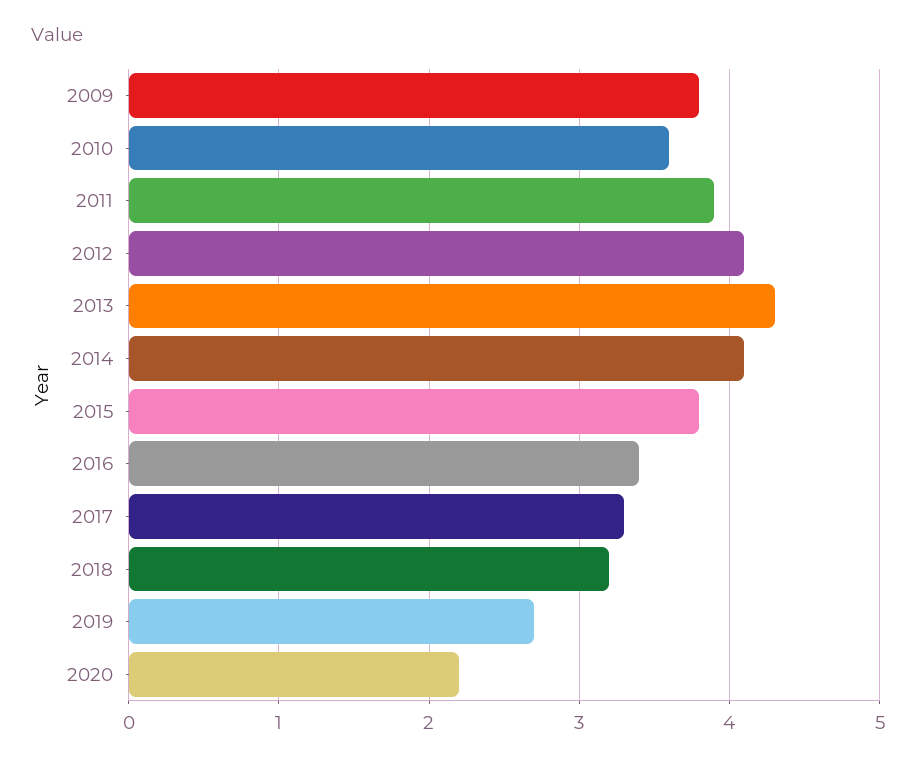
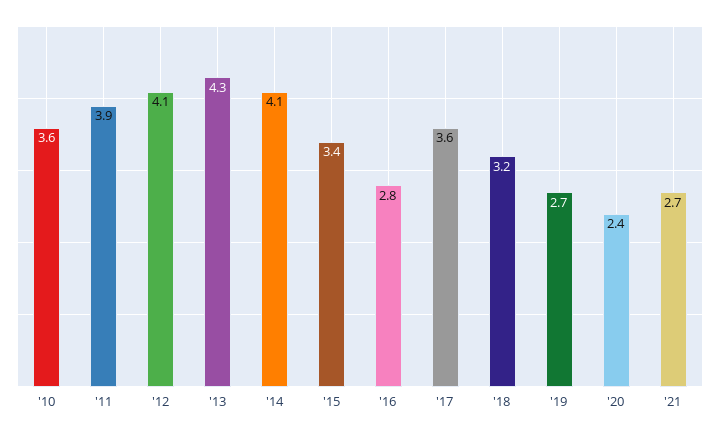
2009: 3.8 -> none
2015: 3.8 -> 3.4
2016: 3.4 -> 2.8
2017: 3.3 -> 3.6
2020: 2.2 -> 2.4
'21: none -> 2.7

